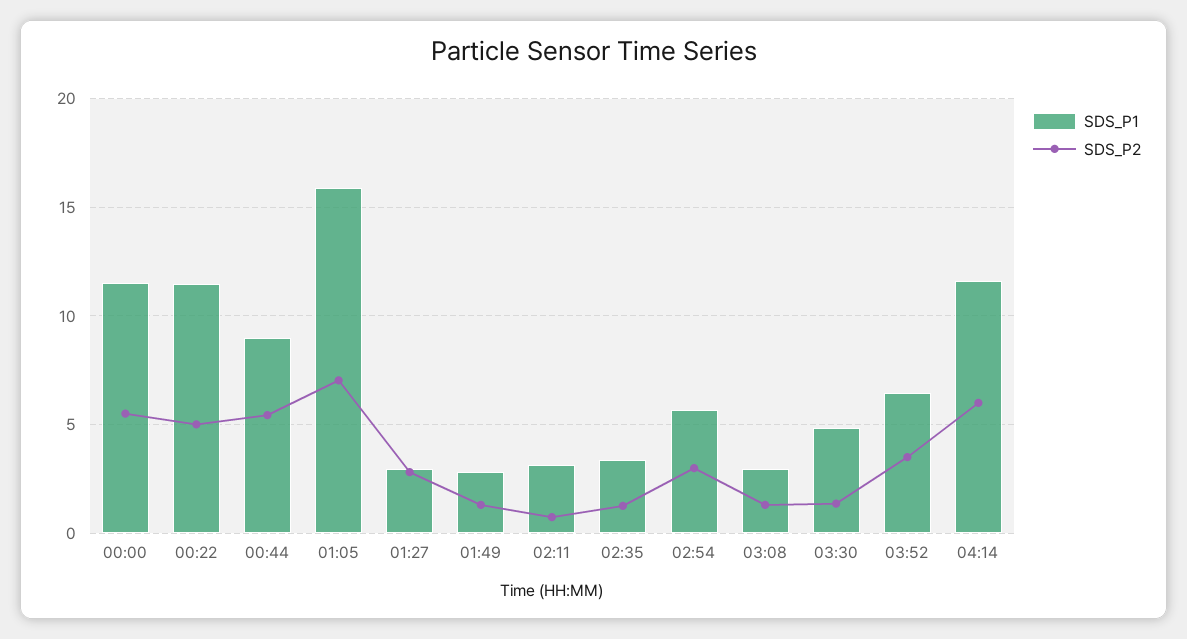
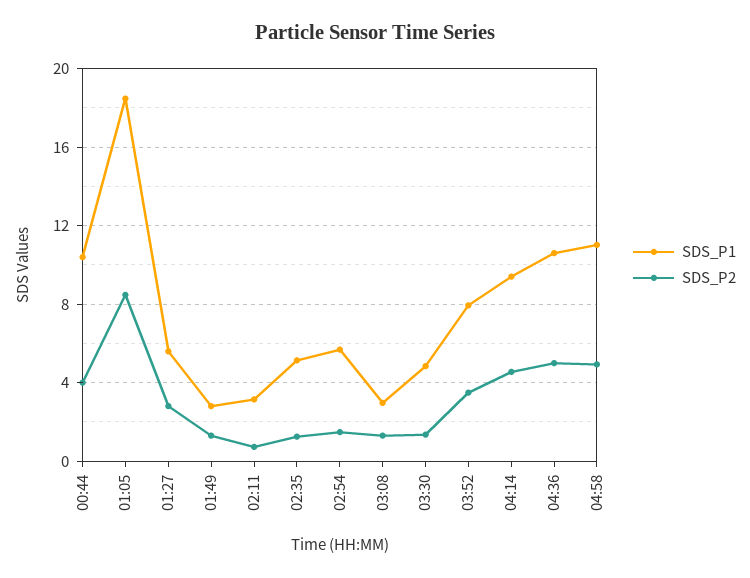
SDS_P1, 00:00: 11.5 -> none
SDS_P2, 00:00: 5.5 -> none
SDS_P1, 00:22: 11.5 -> none
SDS_P2, 00:22: 5 -> none
SDS_P1, 00:44: 9 -> 10.5
SDS_P2, 00:44: 5.5 -> 4
SDS_P1, 01:05: 16 -> 18.5
SDS_P2, 01:05: 7 -> 8.5
SDS_P1, 01:27: 3 -> 5.5
SDS_P1, 02:35: 3.5 -> 5
SDS_P2, 02:54: 3 -> 1.5
SDS_P1, 03:52: 6.5 -> 8
SDS_P1, 04:14: 11.5 -> 9.5
SDS_P2, 04:14: 6 -> 4.5
SDS_P1, 04:36: none -> 10.5
SDS_P2, 04:36: none -> 5
SDS_P1, 04:58: none -> 11
SDS_P2, 04:58: none -> 5

